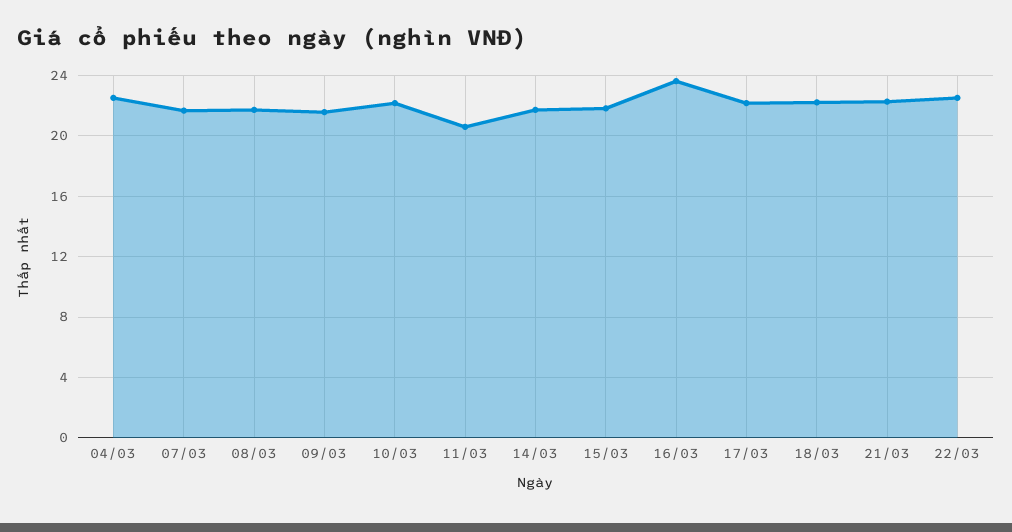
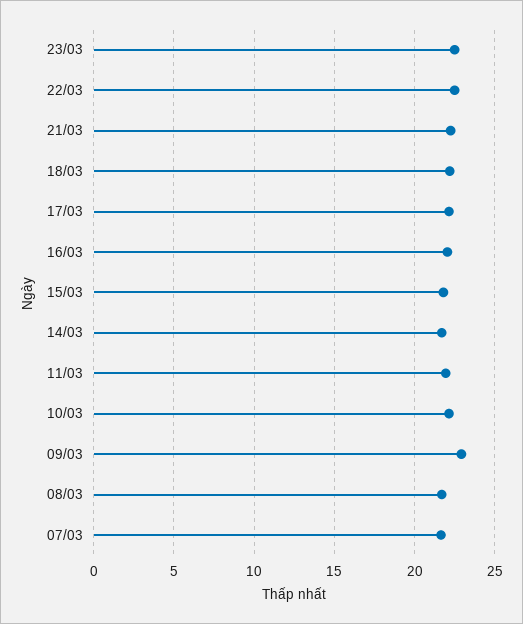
04/03: 22.5 -> none
09/03: 21.5 -> 23
11/03: 20.5 -> 22
16/03: 23.5 -> 22
23/03: none -> 22.5

